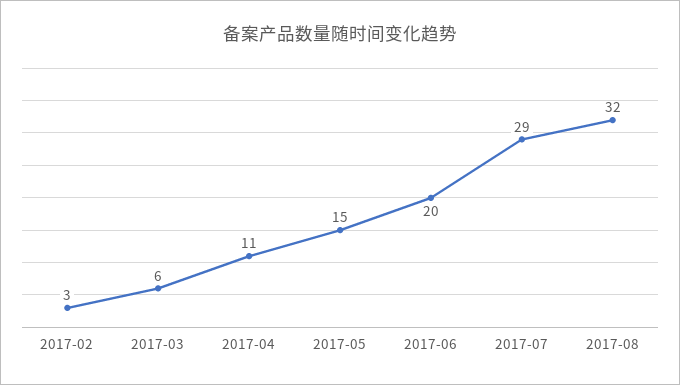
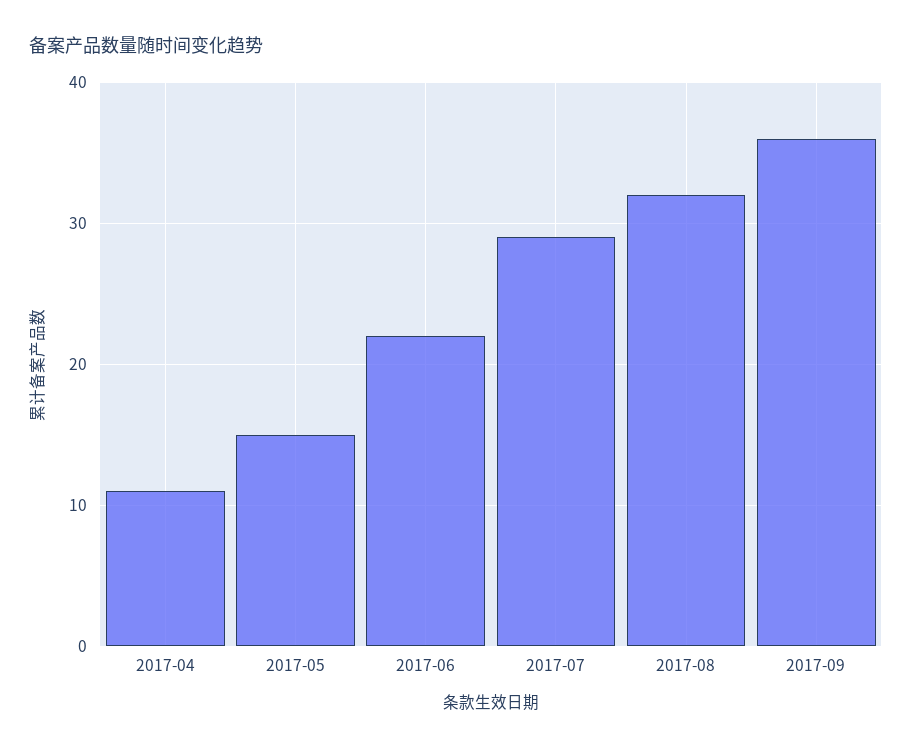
2017-02: 3 -> none
2017-03: 6 -> none
2017-06: 20 -> 22
2017-09: none -> 36

